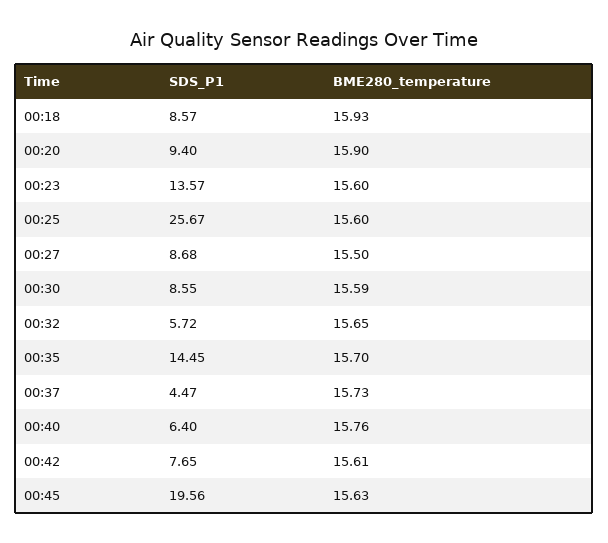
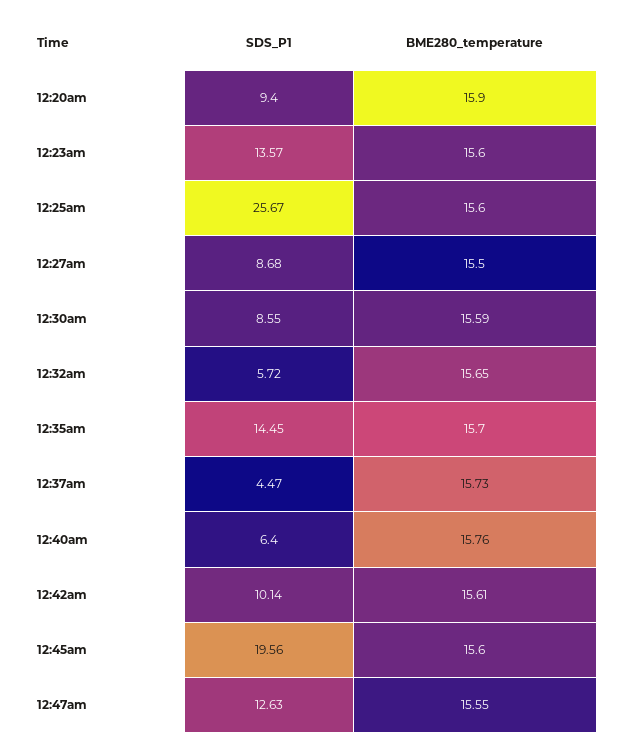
SDS_P1, 00:18: 8.57 -> none
BME280_temperature, 00:18: 15.93 -> none
SDS_P1, 00:42: 7.65 -> 10.14
BME280_temperature, 00:45: 15.63 -> 15.6
SDS_P1, 12:47am: none -> 12.63
BME280_temperature, 12:47am: none -> 15.55

